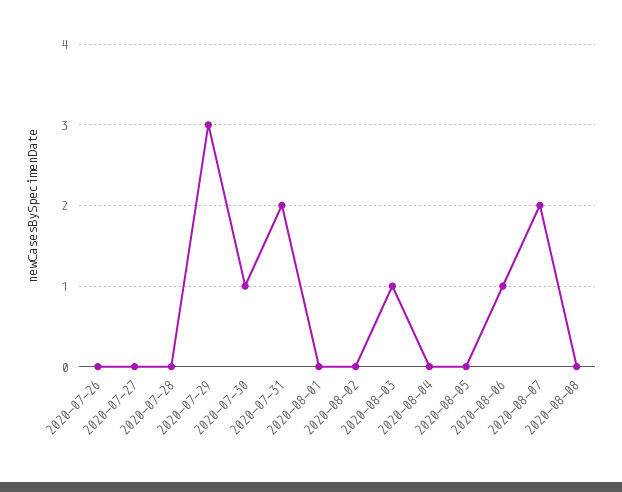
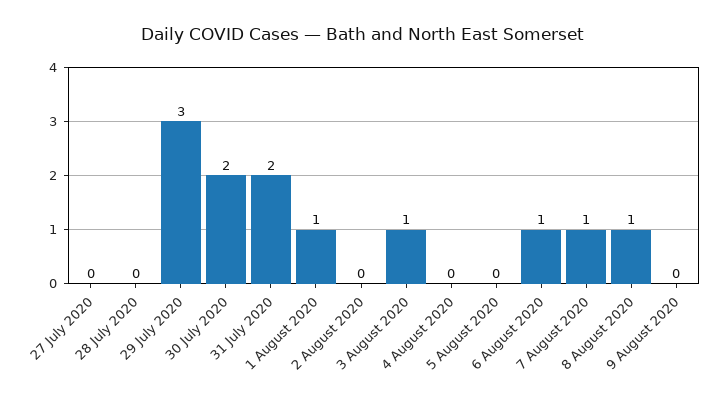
2020-07-26: 0 -> none
2020-07-30: 1 -> 2
2020-08-01: 0 -> 1
2020-08-07: 2 -> 1
2020-08-08: 0 -> 1
9 August 2020: none -> 0

